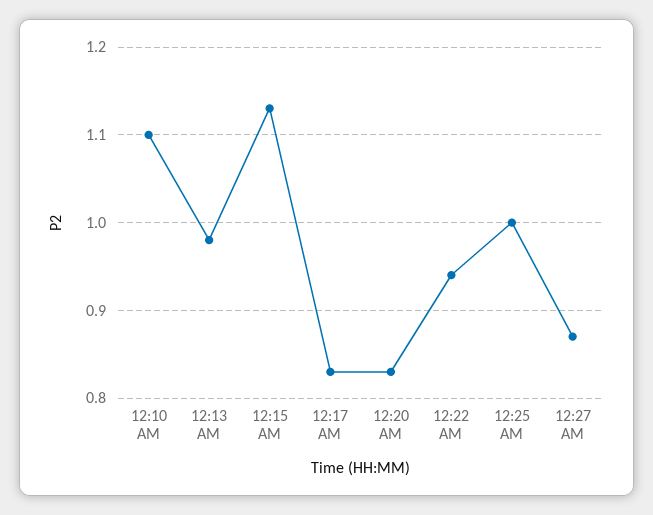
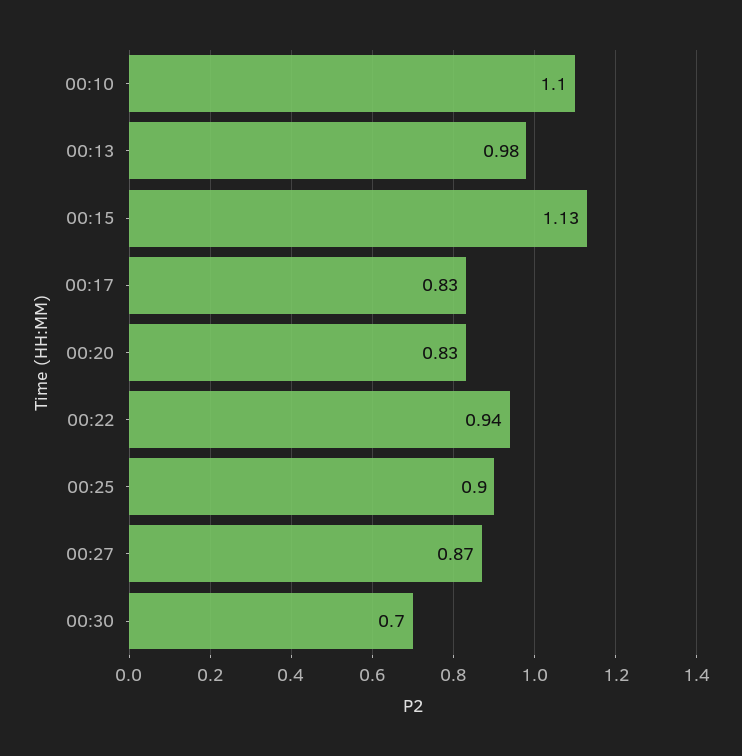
12:25 AM: 1 -> 0.9
00:30: none -> 0.7

